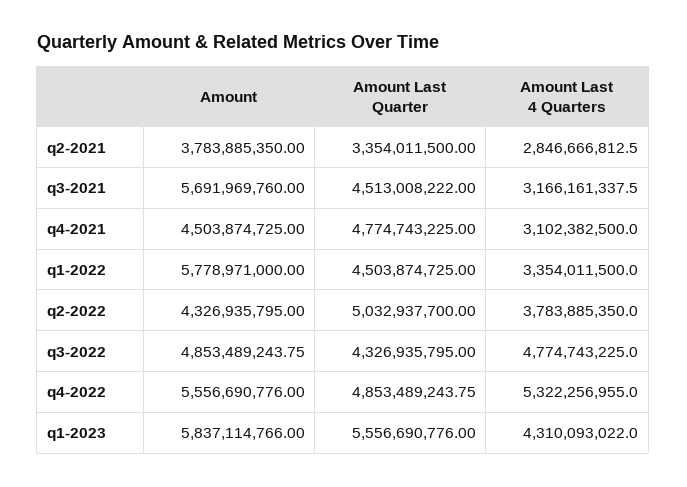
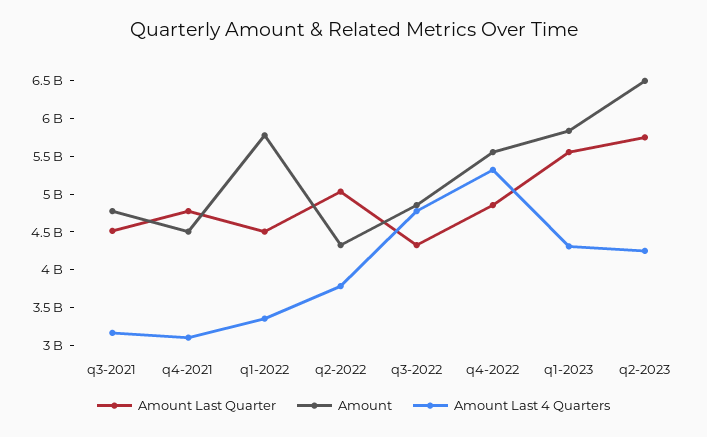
Amount, q2-2021: 3783885350 -> none
Amount Last Quarter, q2-2021: 3354011500 -> none
Amount Last 4 Quarters, q2-2021: 2846666812.5 -> none
Amount, q3-2021: 5691969760 -> 4750000000
Amount Last Quarter, q2-2023: none -> 5750000000
Amount, q2-2023: none -> 6500000000
Amount Last 4 Quarters, q2-2023: none -> 4250000000

